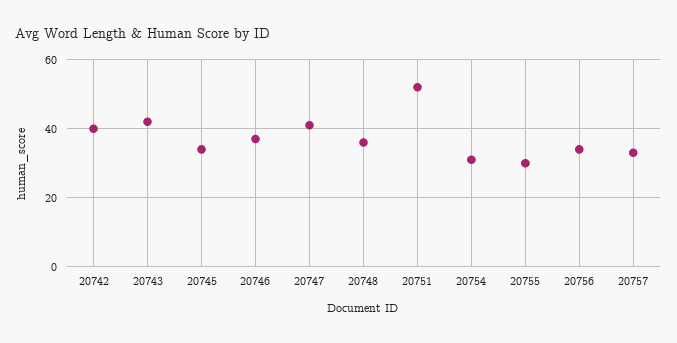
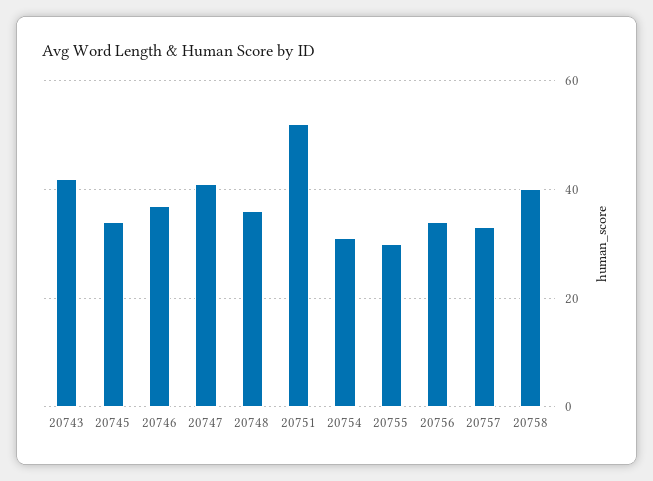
20742: 40 -> none
20758: none -> 40

